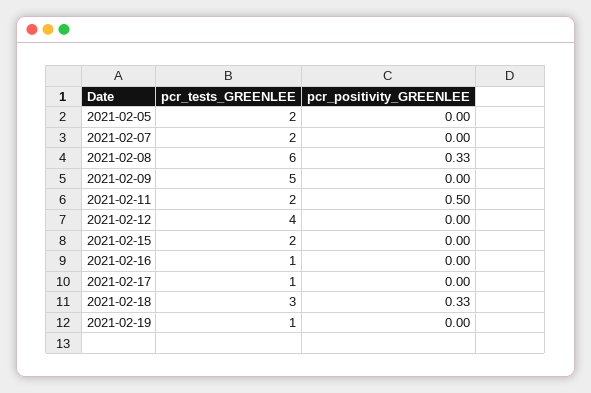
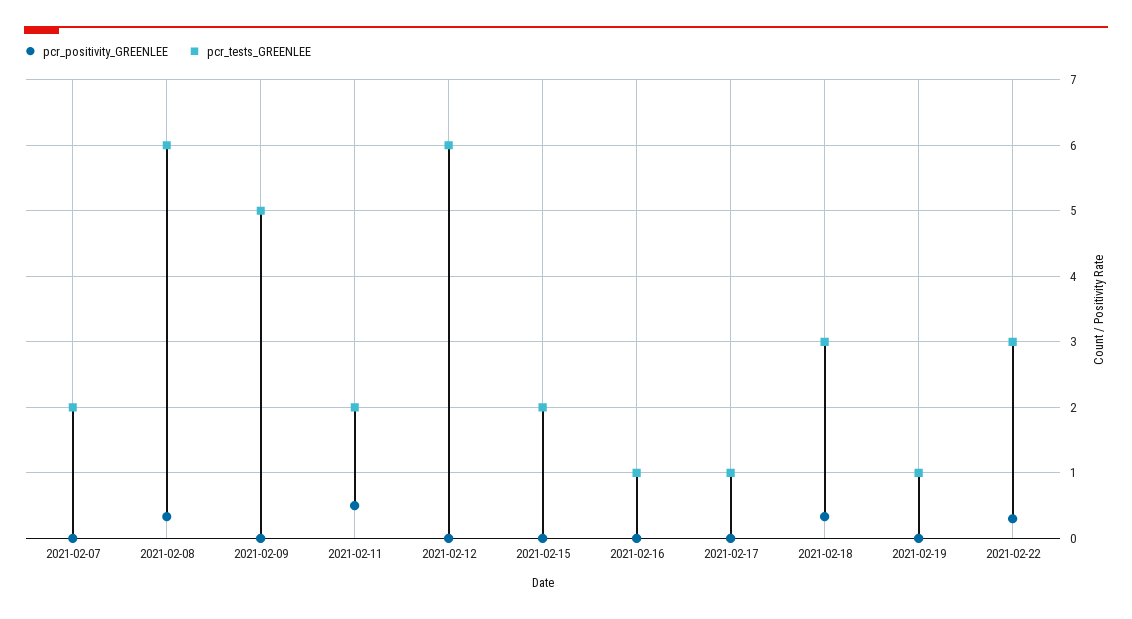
pcr_tests_GREENLEE, 2021-02-05: 2 -> none
pcr_positivity_GREENLEE, 2021-02-05: 0 -> none
pcr_tests_GREENLEE, 2021-02-12: 4 -> 6
pcr_positivity_GREENLEE, 2021-02-22: none -> 0.3
pcr_tests_GREENLEE, 2021-02-22: none -> 3

